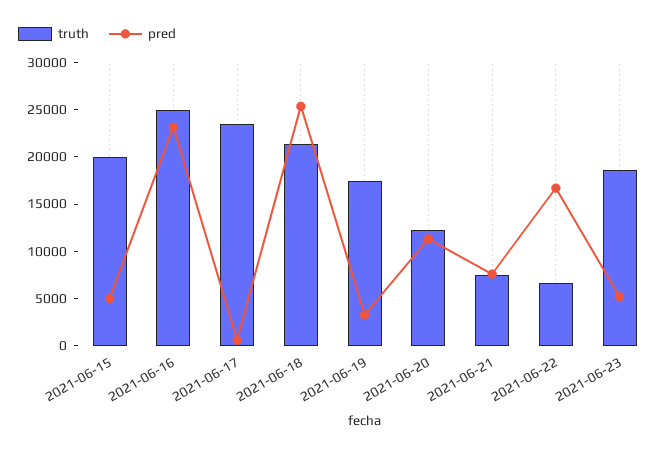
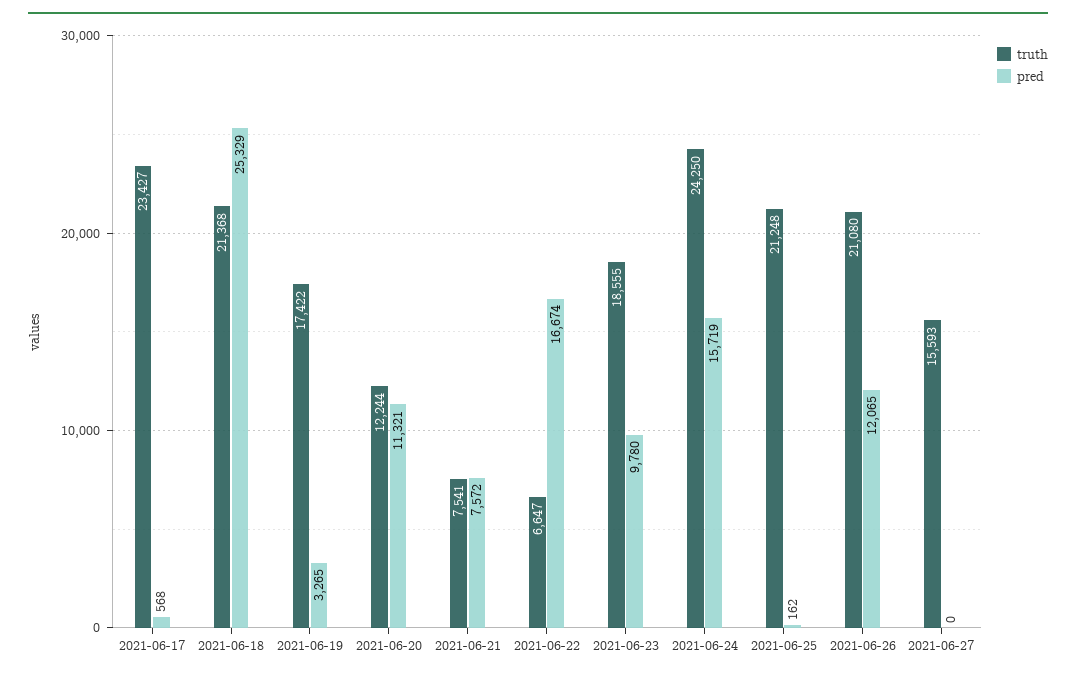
truth, 2021-06-15: 20000 -> none
pred, 2021-06-15: 5000 -> none
truth, 2021-06-16: 25000 -> none
pred, 2021-06-16: 23000 -> none
pred, 2021-06-23: 5000 -> 9780
truth, 2021-06-24: none -> 24250
pred, 2021-06-24: none -> 15719
truth, 2021-06-25: none -> 21248
pred, 2021-06-25: none -> 162
truth, 2021-06-26: none -> 21080
pred, 2021-06-26: none -> 12065
truth, 2021-06-27: none -> 15593
pred, 2021-06-27: none -> 0

